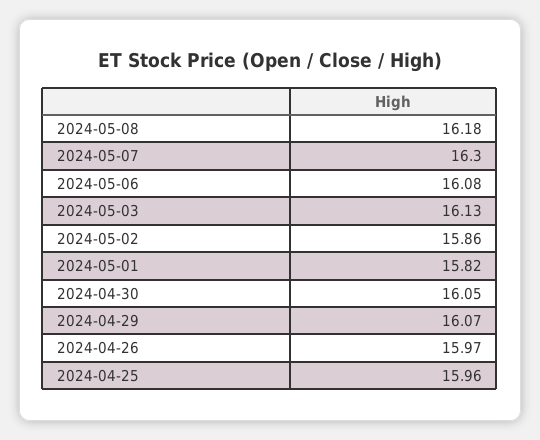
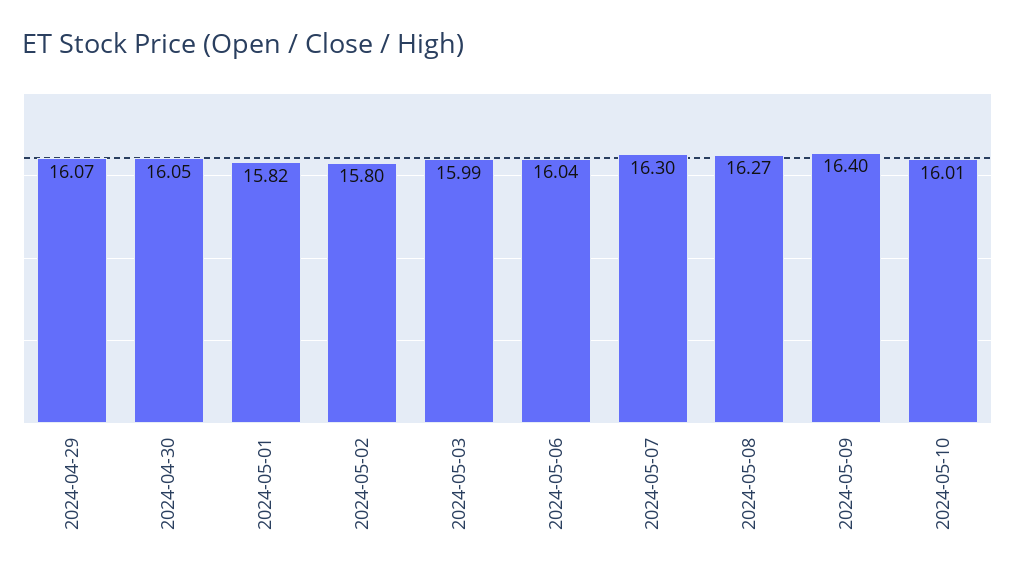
2024-05-08: 16.18 -> 16.27
2024-05-06: 16.08 -> 16.04
2024-05-03: 16.13 -> 15.99
2024-05-02: 15.86 -> 15.8
2024-04-26: 15.97 -> none
2024-04-25: 15.96 -> none
2024-05-09: none -> 16.4
2024-05-10: none -> 16.01

